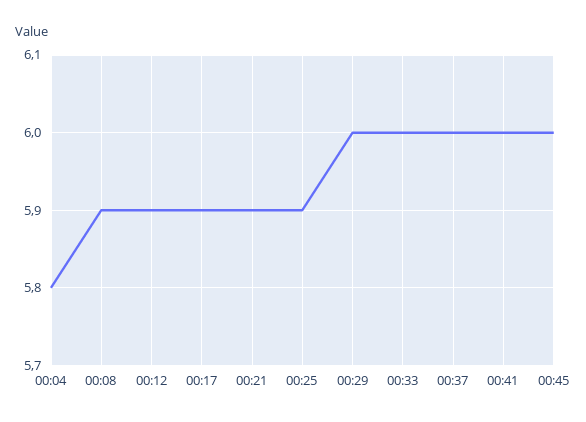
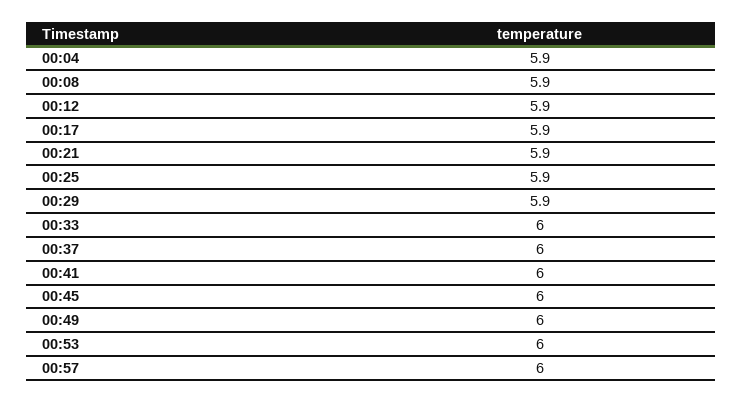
00:04: 5.8 -> 5.9
00:29: 6 -> 5.9
00:49: none -> 6
00:53: none -> 6
00:57: none -> 6

